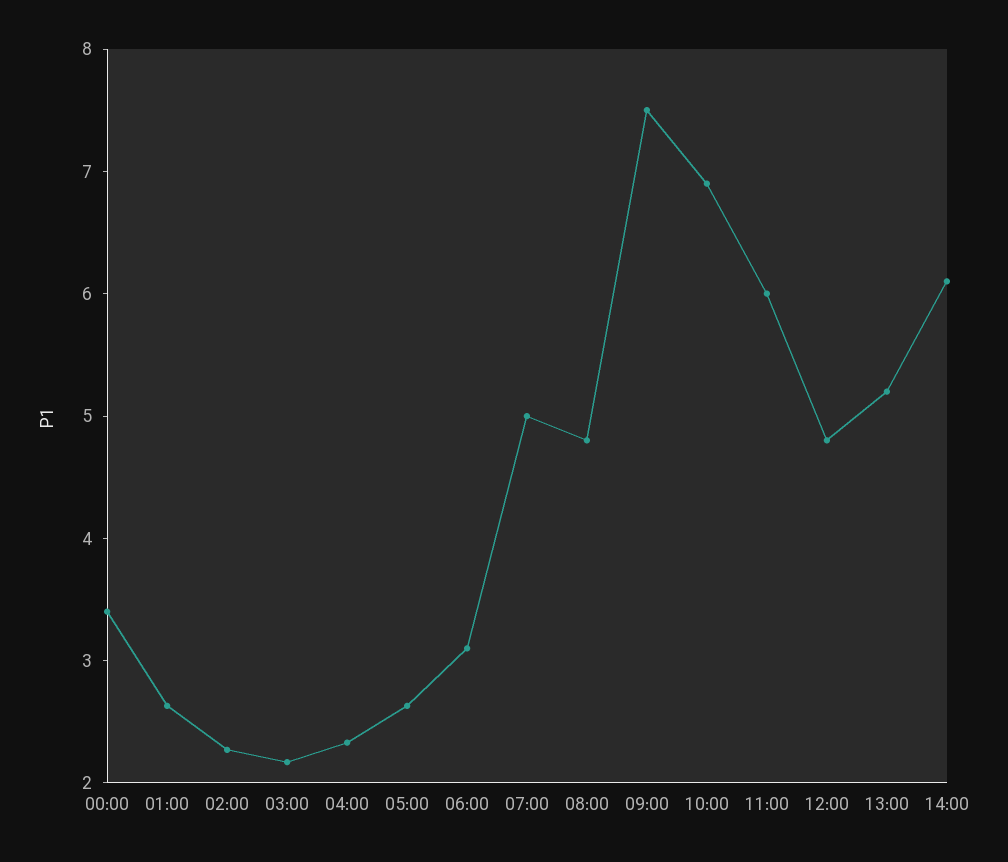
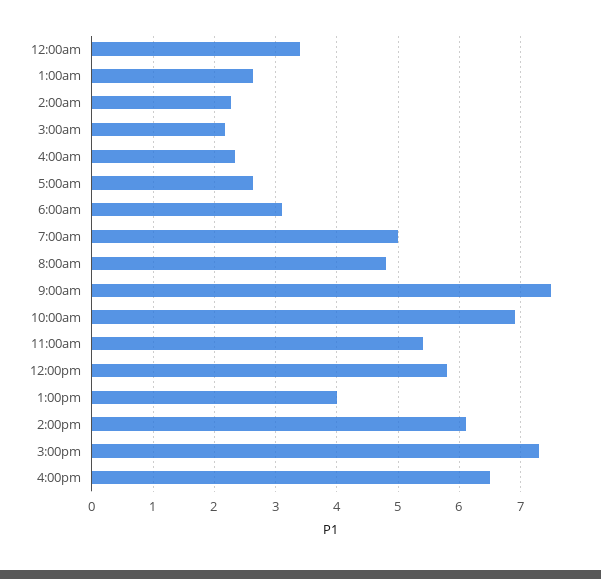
11:00: 6 -> 5.4
12:00: 4.8 -> 5.8
13:00: 5.2 -> 4
3:00pm: none -> 7.3
4:00pm: none -> 6.5

